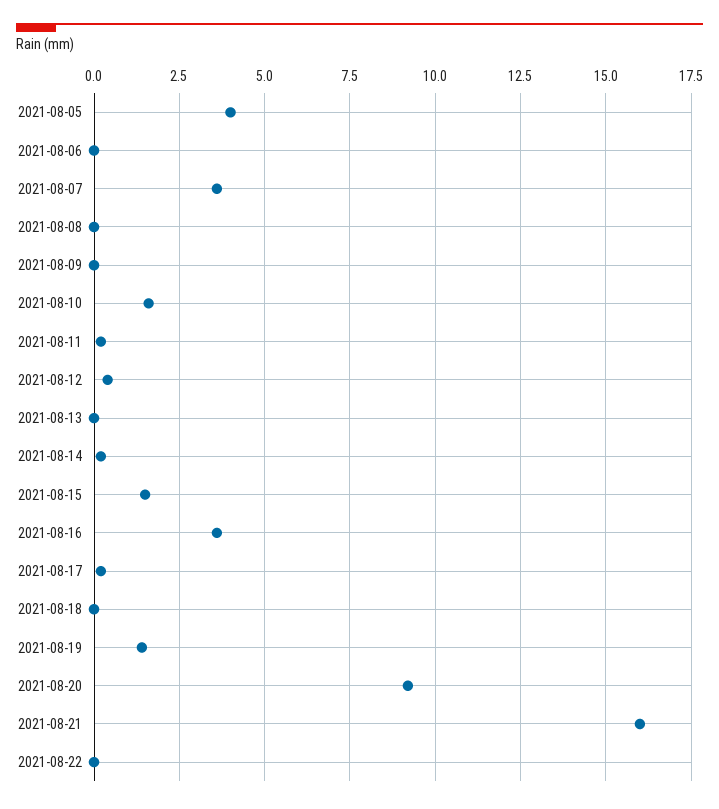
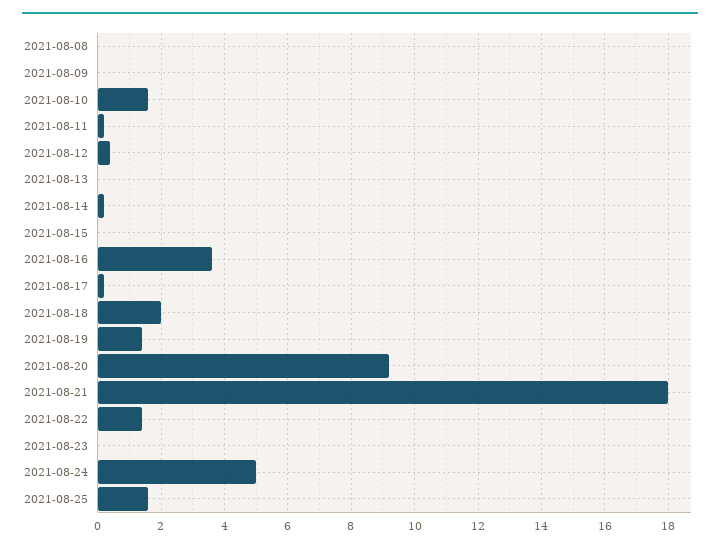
2021-08-05: 4 -> none
2021-08-06: 0 -> none
2021-08-07: 3.5 -> none
2021-08-15: 1.5 -> 0
2021-08-18: 0 -> 2
2021-08-21: 16 -> 18
2021-08-22: 0 -> 1.5
2021-08-23: none -> 0
2021-08-24: none -> 5
2021-08-25: none -> 1.5

